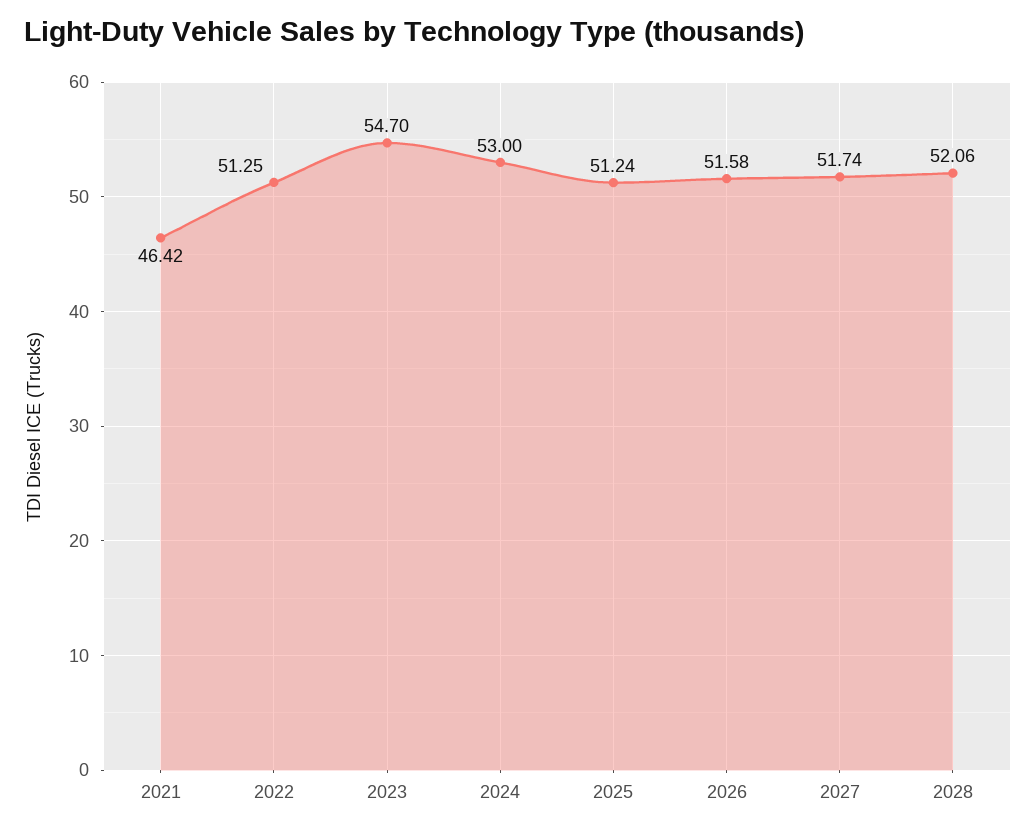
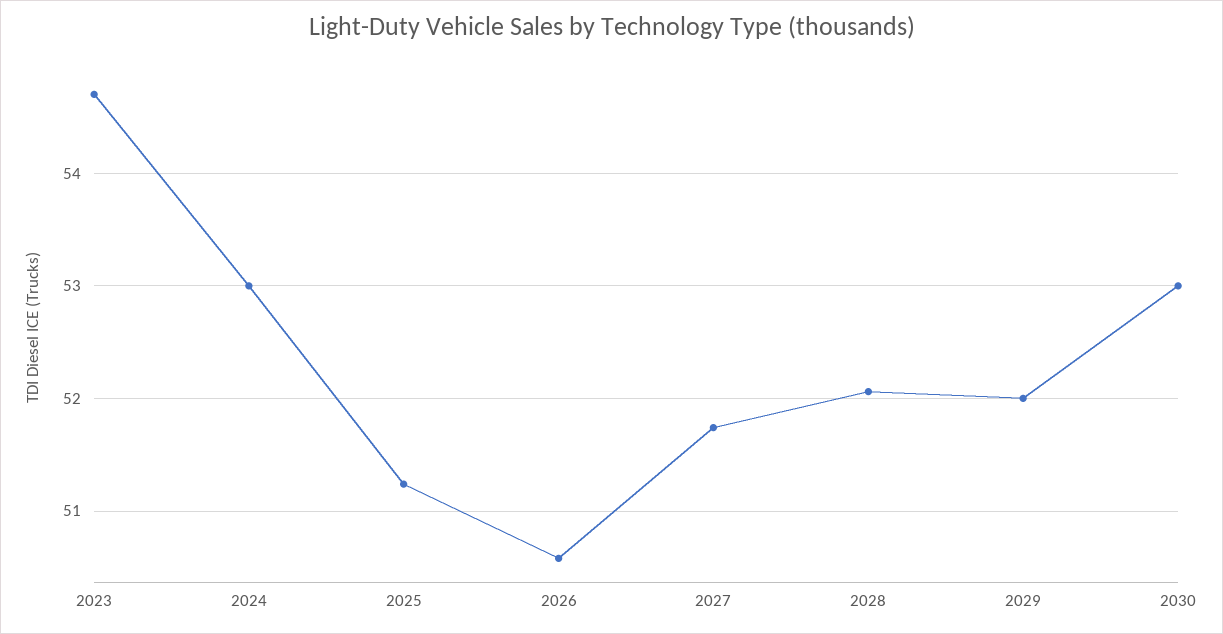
2021: 46.42 -> none
2022: 51.25 -> none
2026: 51.58 -> 50.6
2029: none -> 52
2030: none -> 53

